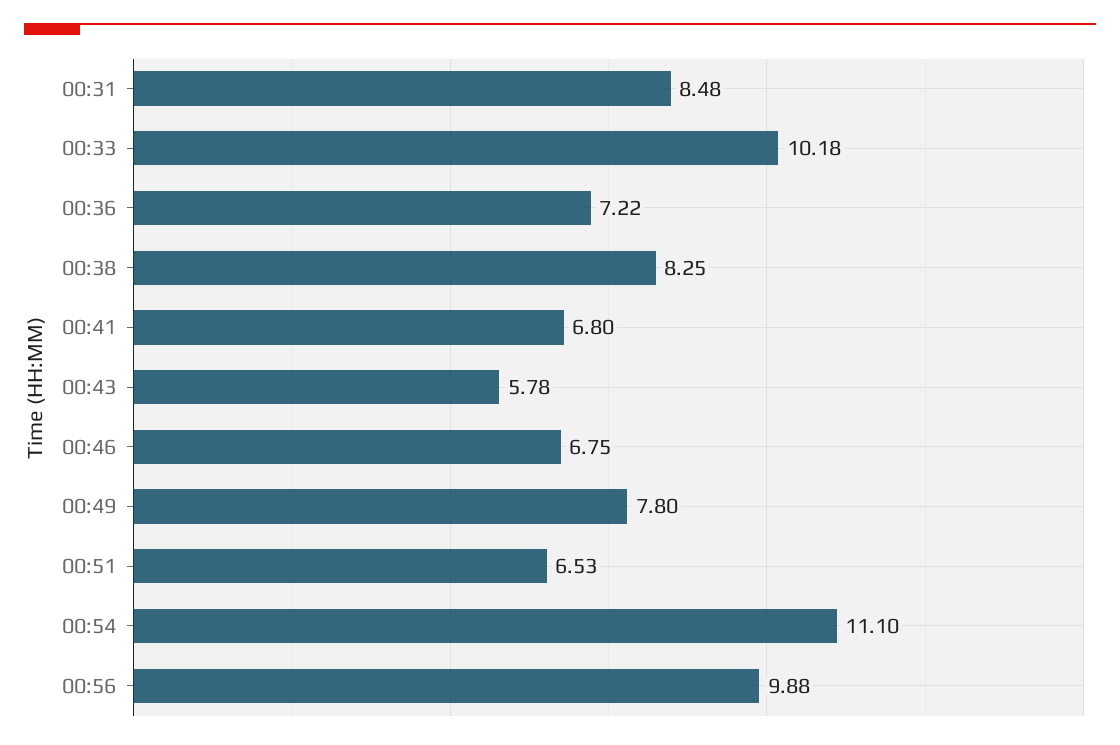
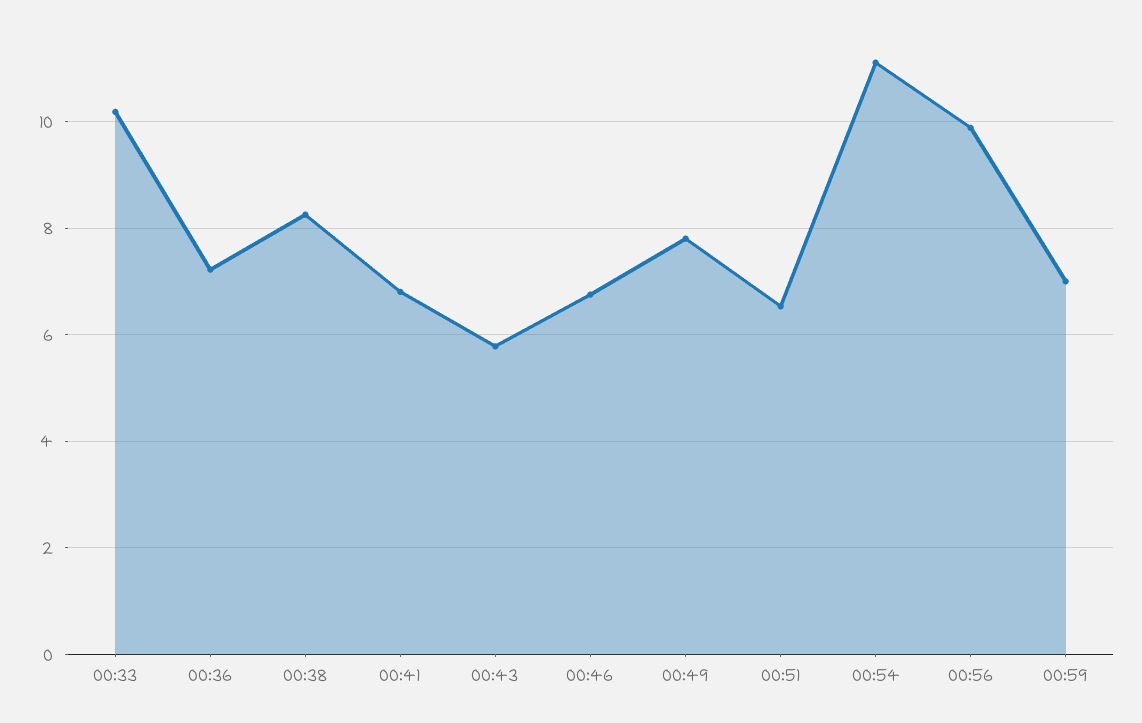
00:31: 8.48 -> none
00:59: none -> 7

